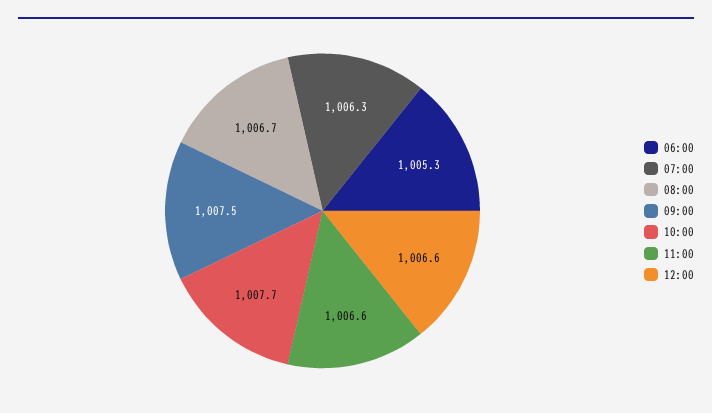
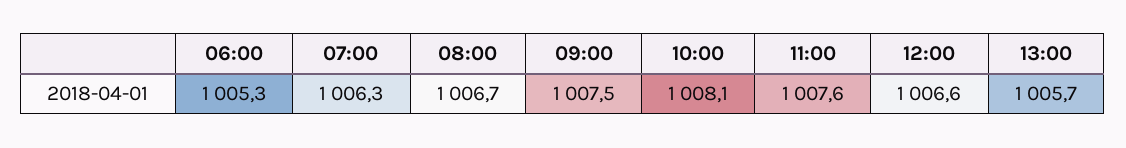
10:00: 1007.7 -> 1008.1
11:00: 1006.6 -> 1007.6
13:00: none -> 1005.7

